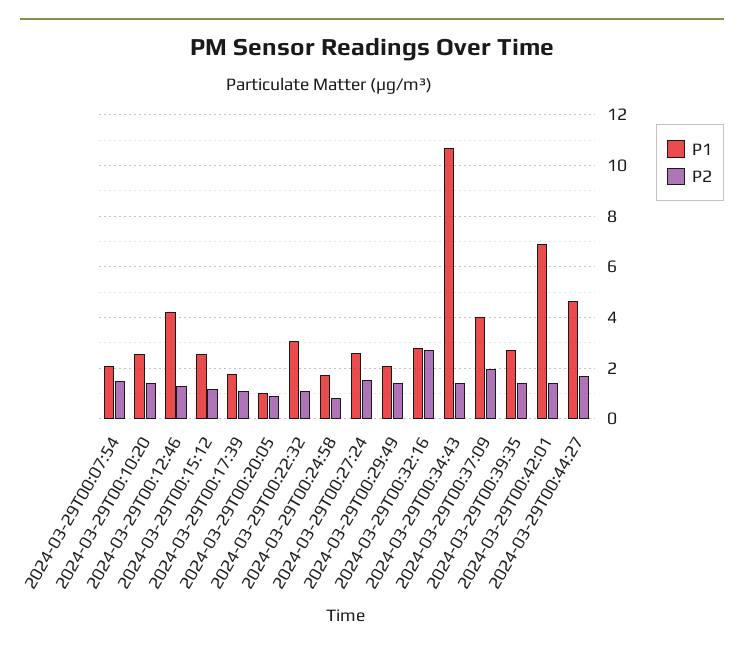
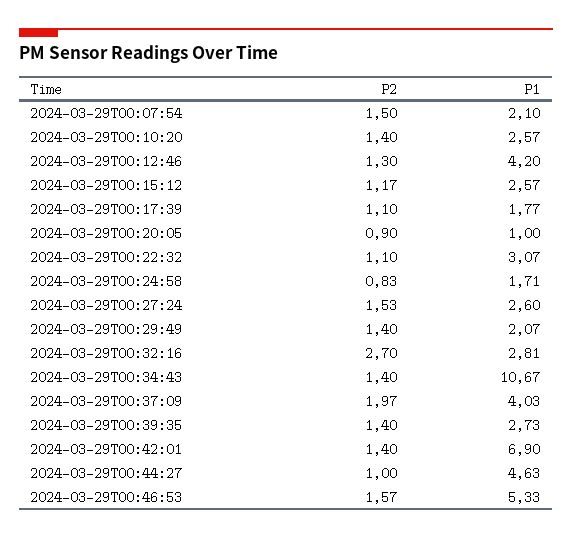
P2, 2024-03-29T00:44:27: 1.75 -> 1
P2, 2024-03-29T00:46:53: none -> 1.57
P1, 2024-03-29T00:46:53: none -> 5.33

